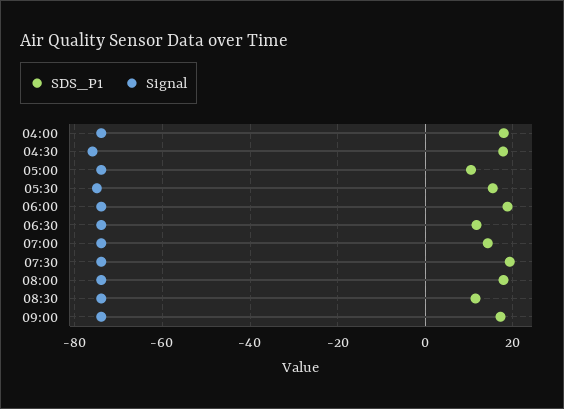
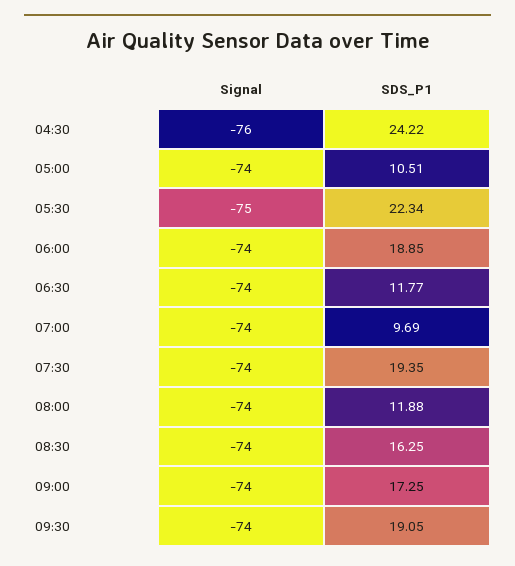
SDS_P1, 04:00: 18 -> none
Signal, 04:00: -74 -> none
SDS_P1, 04:30: 18 -> 24.22
SDS_P1, 05:30: 16 -> 22.34
SDS_P1, 07:00: 14 -> 9.69
SDS_P1, 08:00: 18 -> 11.88
SDS_P1, 08:30: 12 -> 16.25
Signal, 09:30: none -> -74
SDS_P1, 09:30: none -> 19.05

